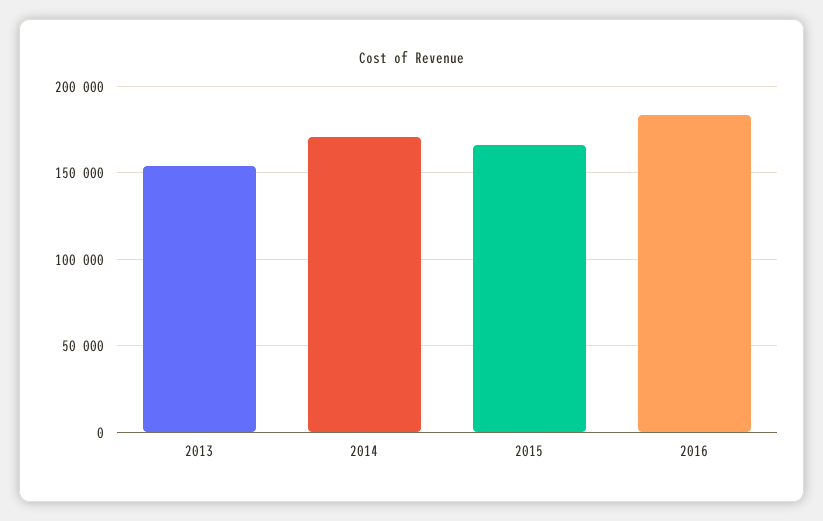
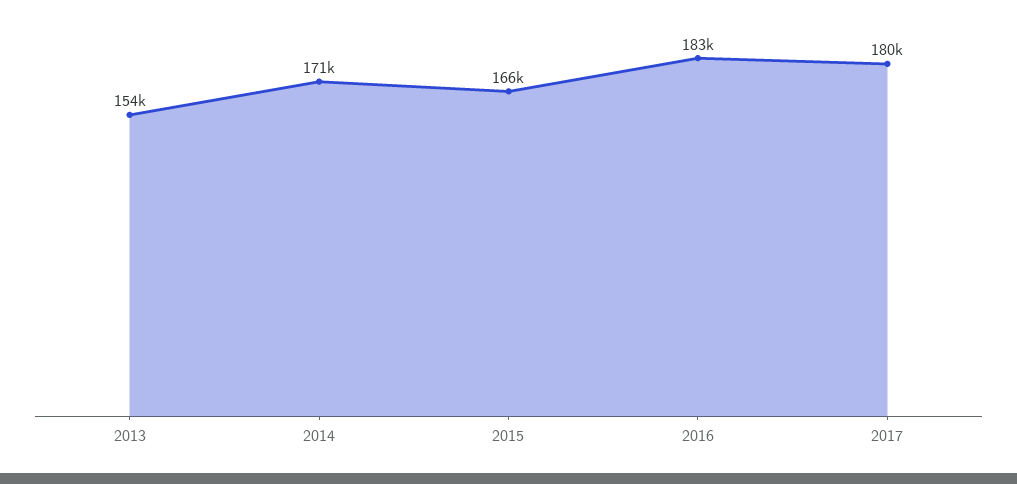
2017: none -> 180000

